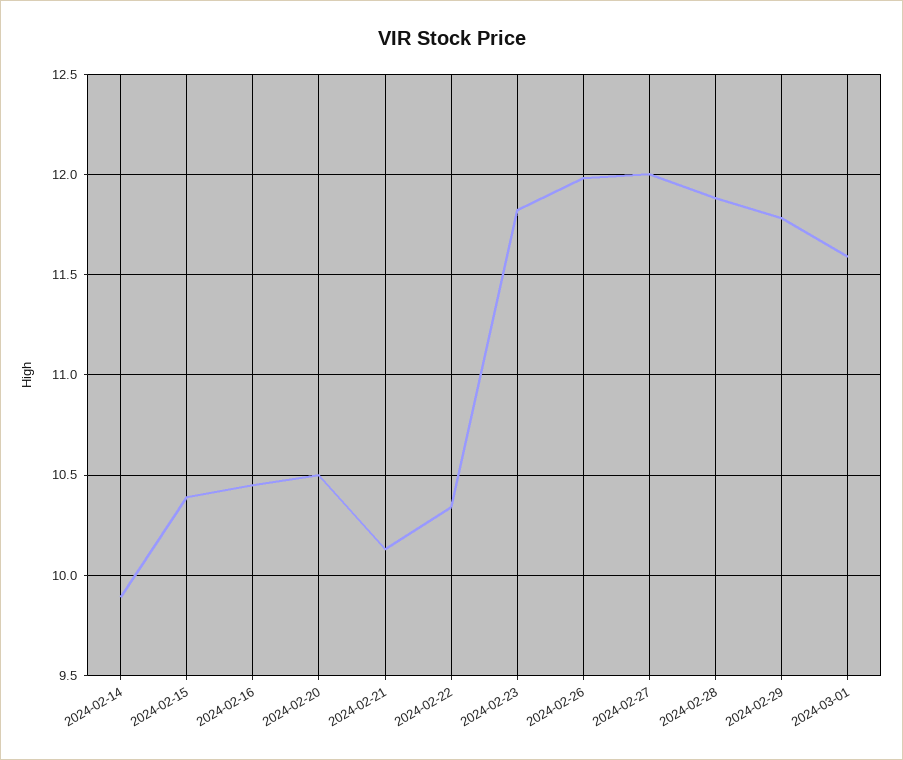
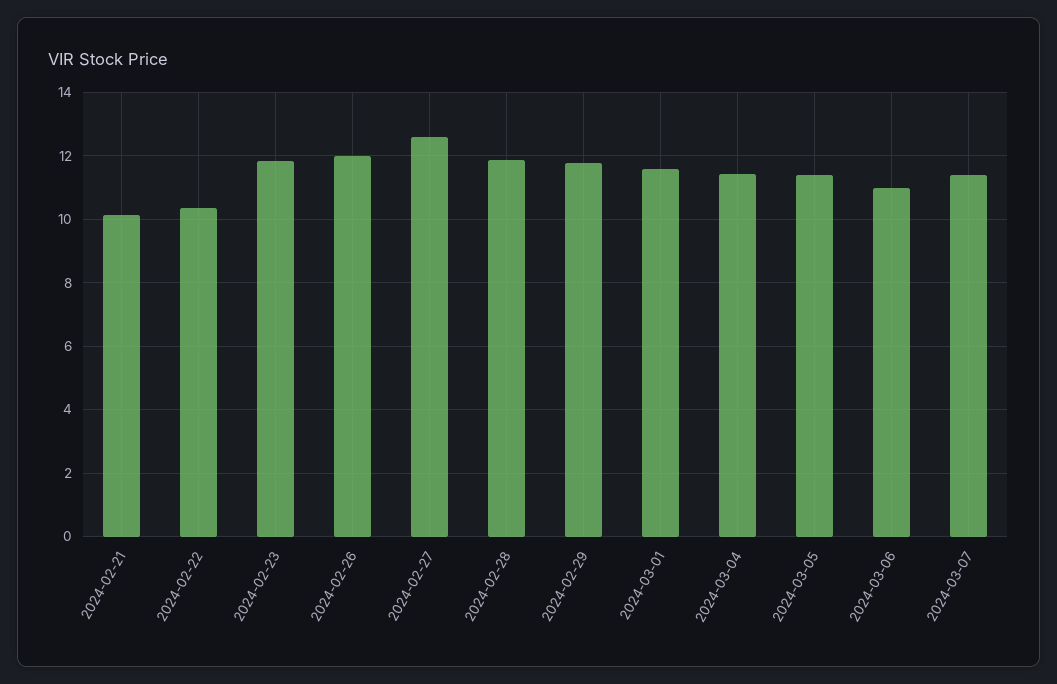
2024-02-14: 9.9 -> none
2024-02-15: 10.4 -> none
2024-02-16: 10.45 -> none
2024-02-20: 10.5 -> none
2024-02-27: 12 -> 12.6
2024-03-04: none -> 11.4
2024-03-05: none -> 11.4
2024-03-06: none -> 11
2024-03-07: none -> 11.4

